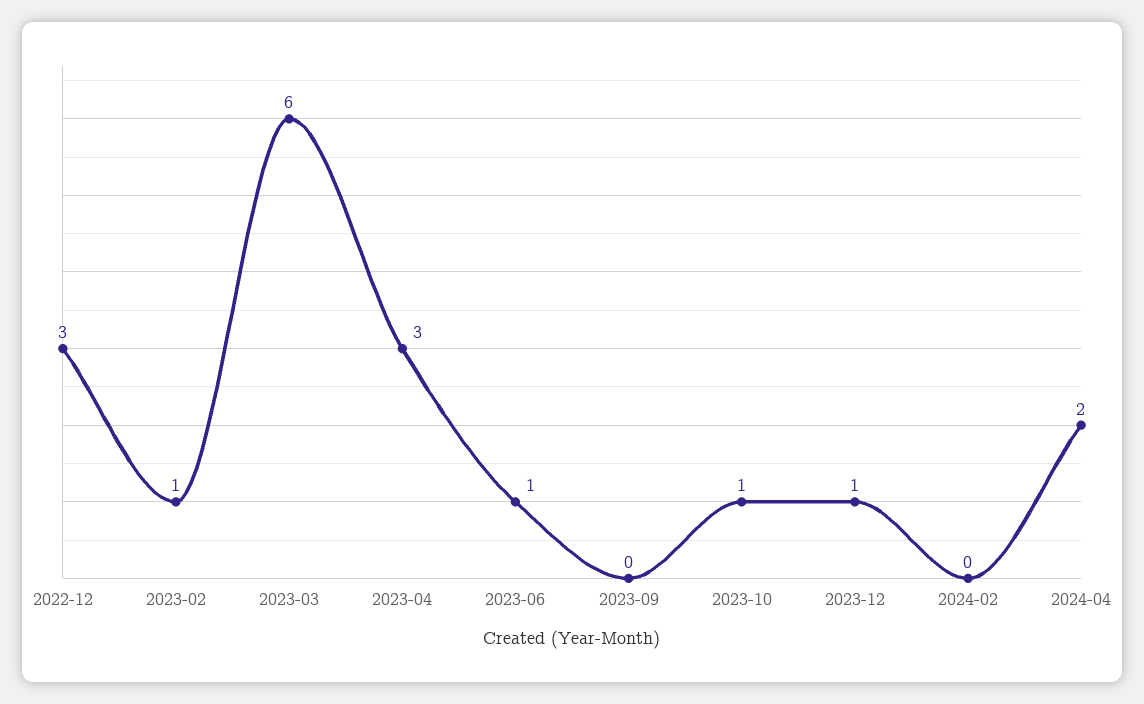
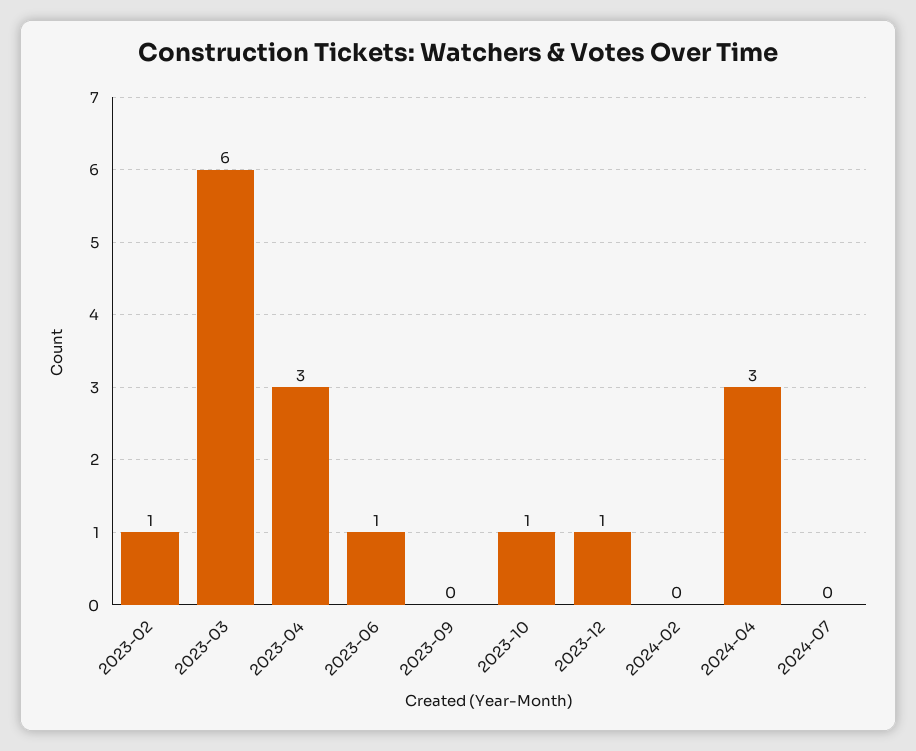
2022-12: 3 -> none
2024-04: 2 -> 3
2024-07: none -> 0

